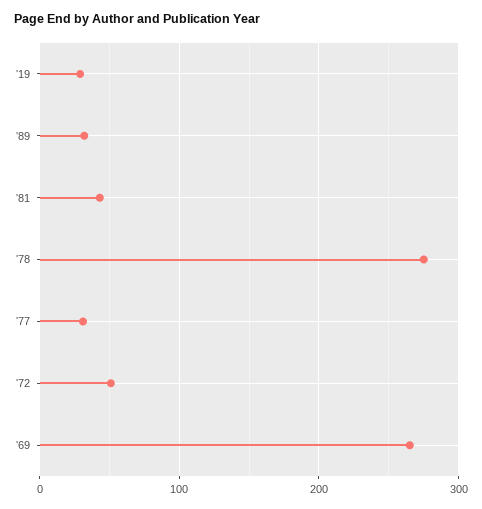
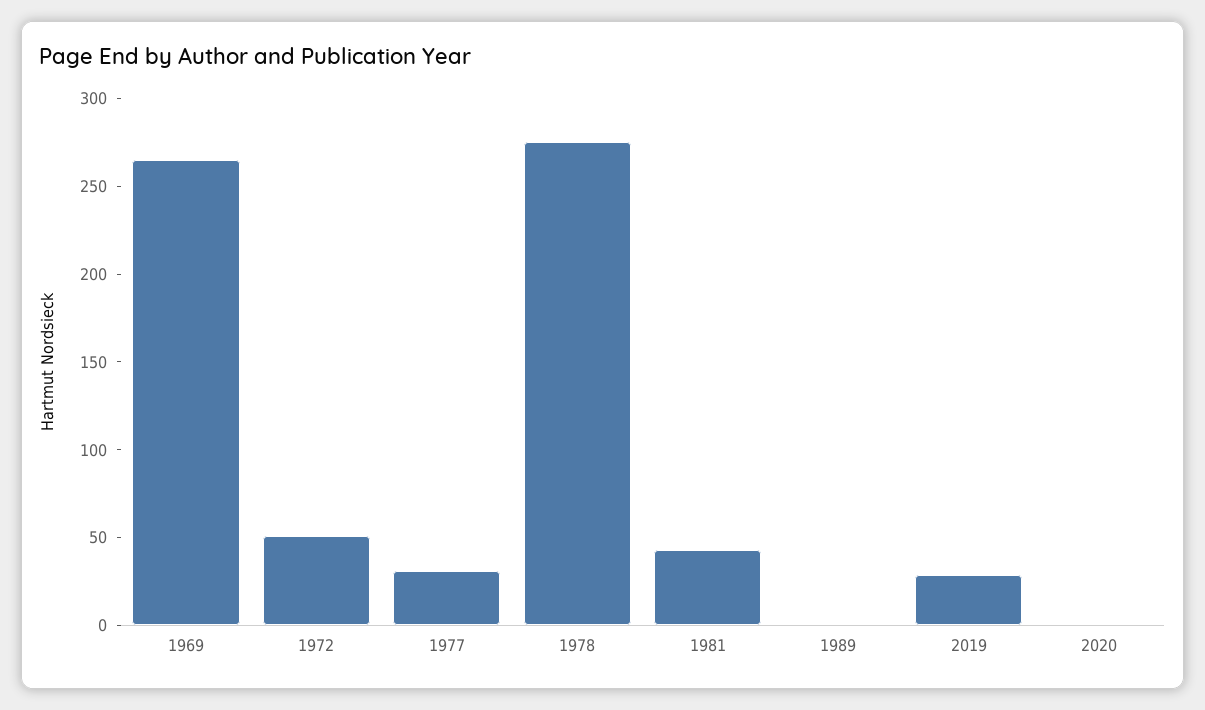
'89: 30 -> 0
2020: none -> 0

